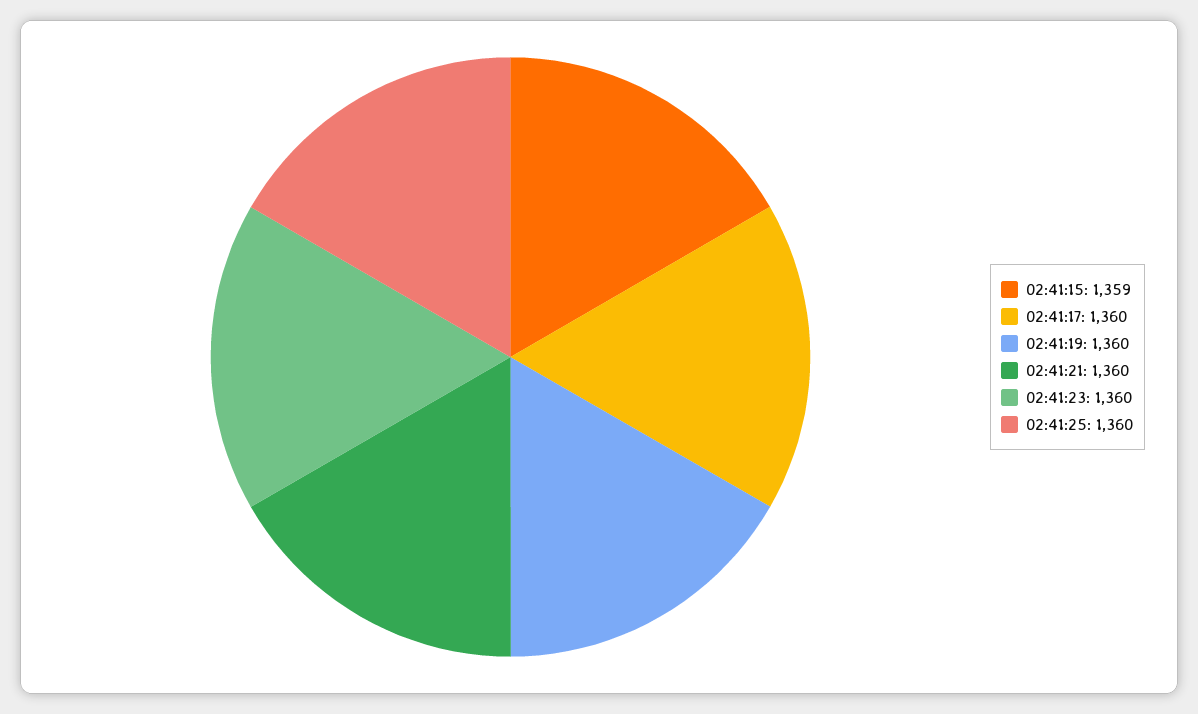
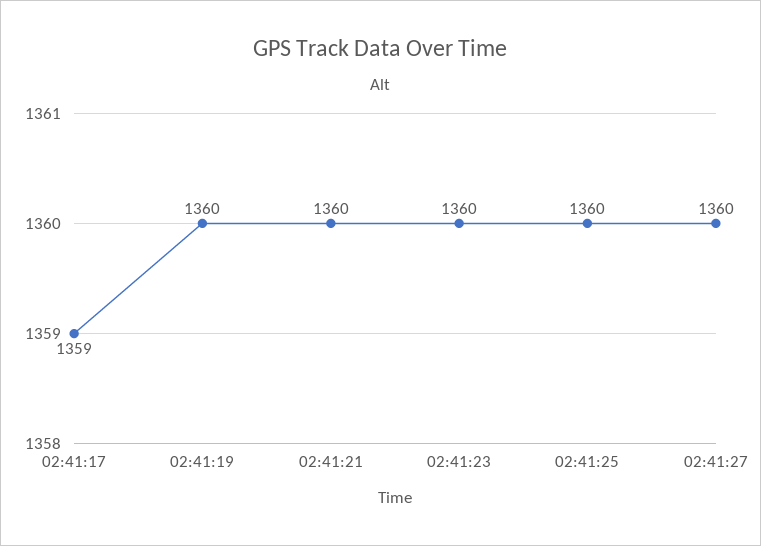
02:41:15: 1359 -> none
02:41:17: 1360 -> 1359
02:41:27: none -> 1360

